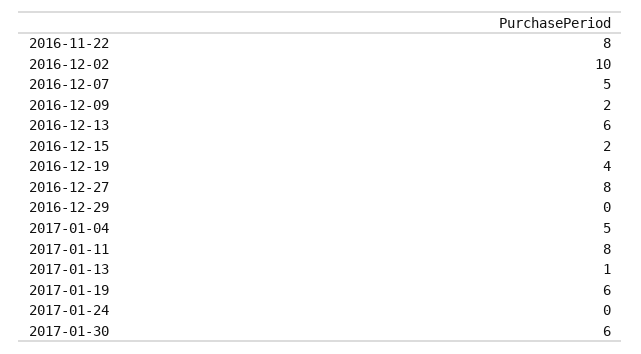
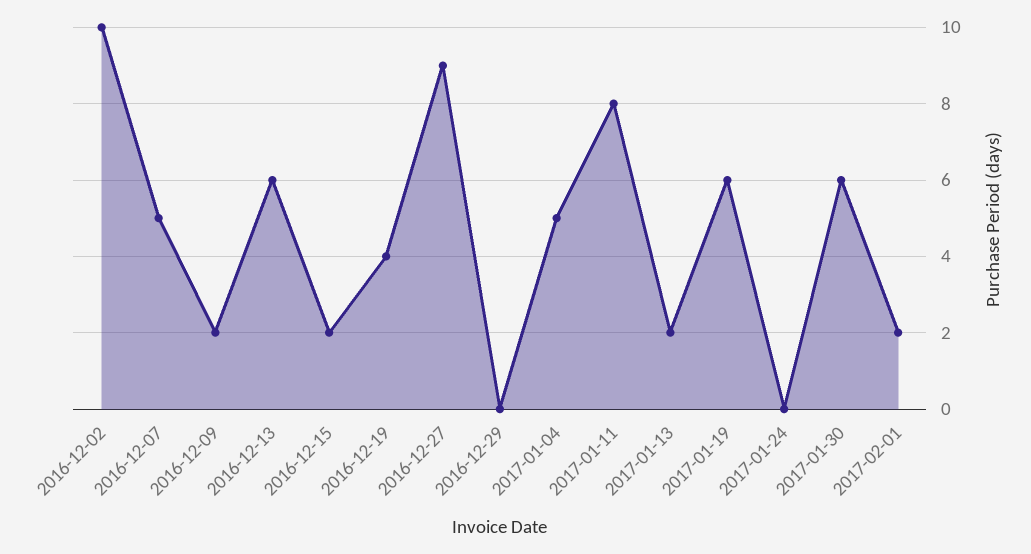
2016-11-22: 8 -> none
2016-12-27: 8 -> 9
2017-01-13: 1 -> 2
2017-02-01: none -> 2

